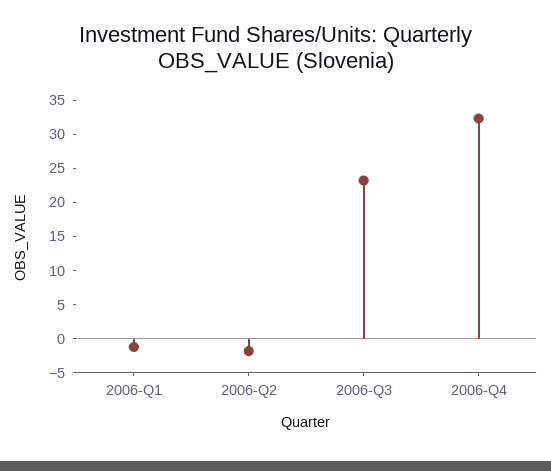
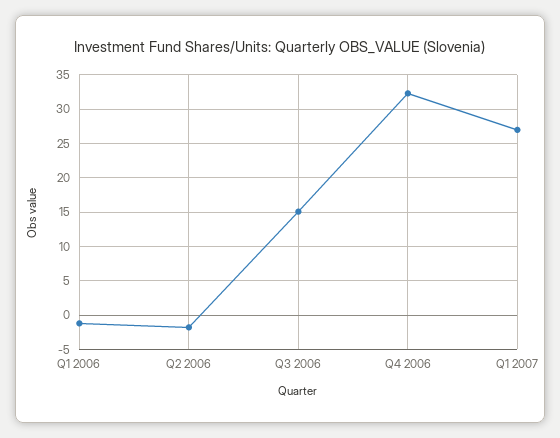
2006-Q3: 22.5 -> 15
Q1 2007: none -> 27

